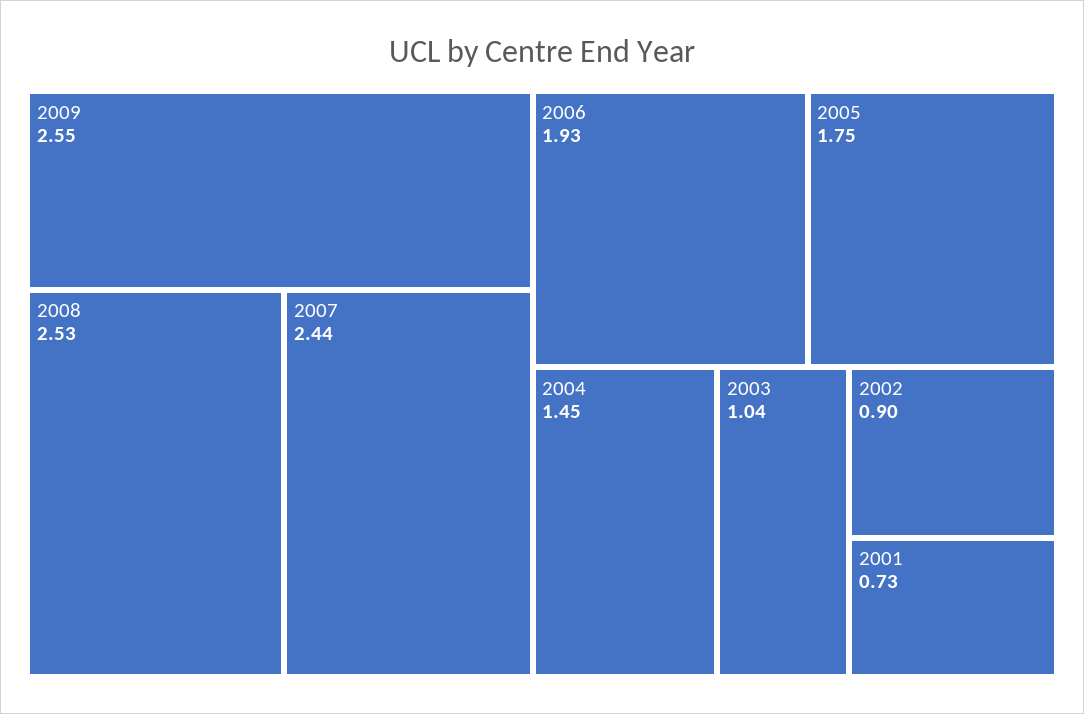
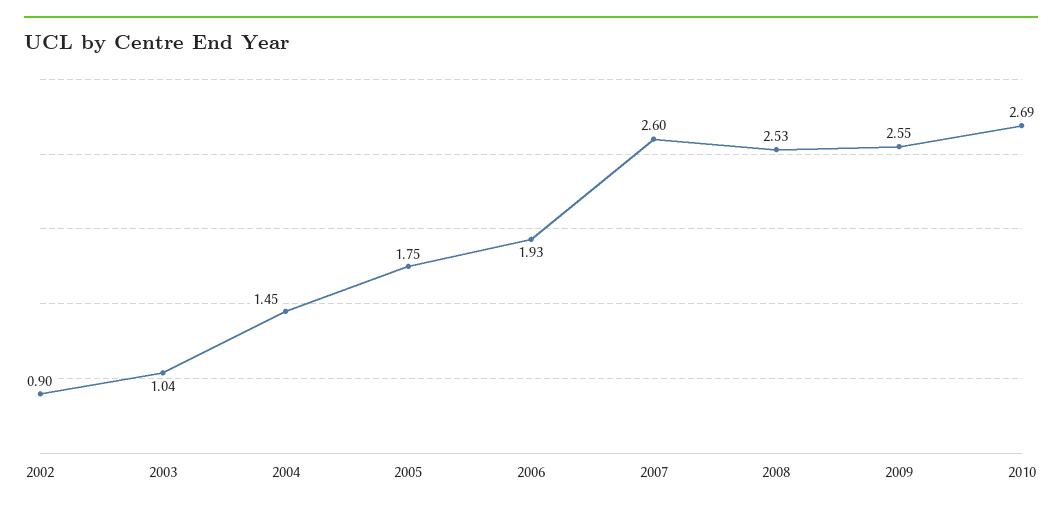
2007: 2.44 -> 2.6
2001: 0.73 -> none
2010: none -> 2.69

